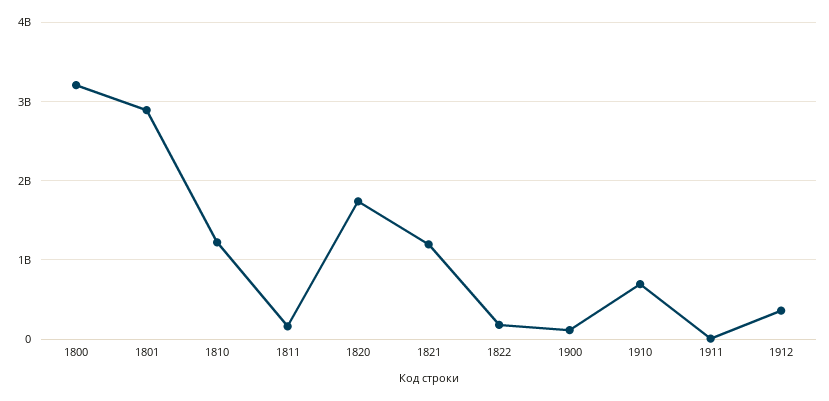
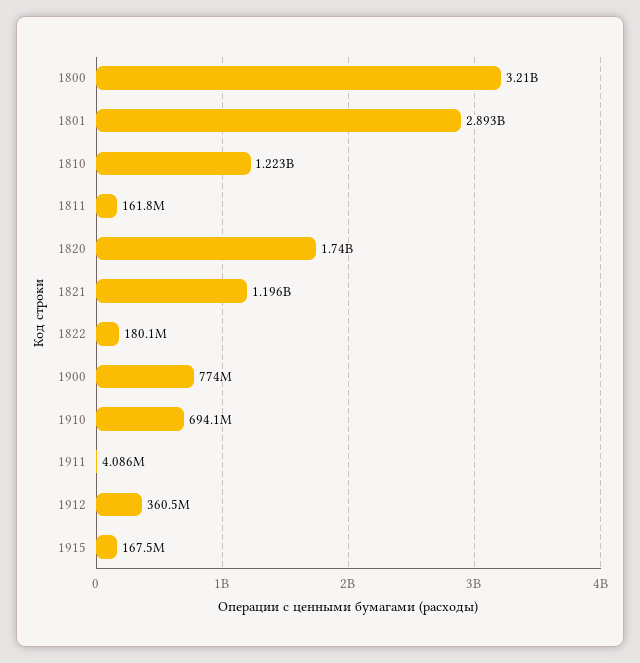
1900: 100000000 -> 774000000
1915: none -> 167500000

